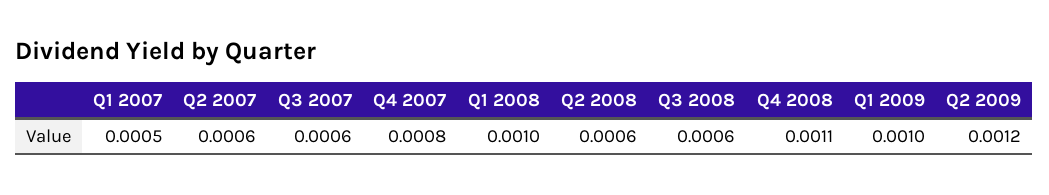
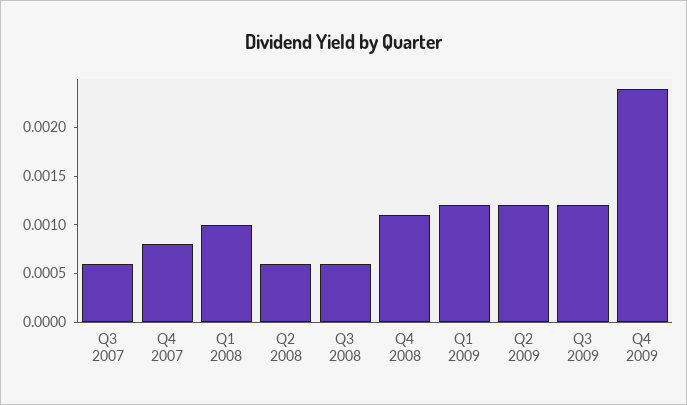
Q1 2007: 0.0005 -> none
Q2 2007: 0.0006 -> none
Q1 2009: 0.001 -> 0.0012
Q3 2009: none -> 0.0012
Q4 2009: none -> 0.0024

